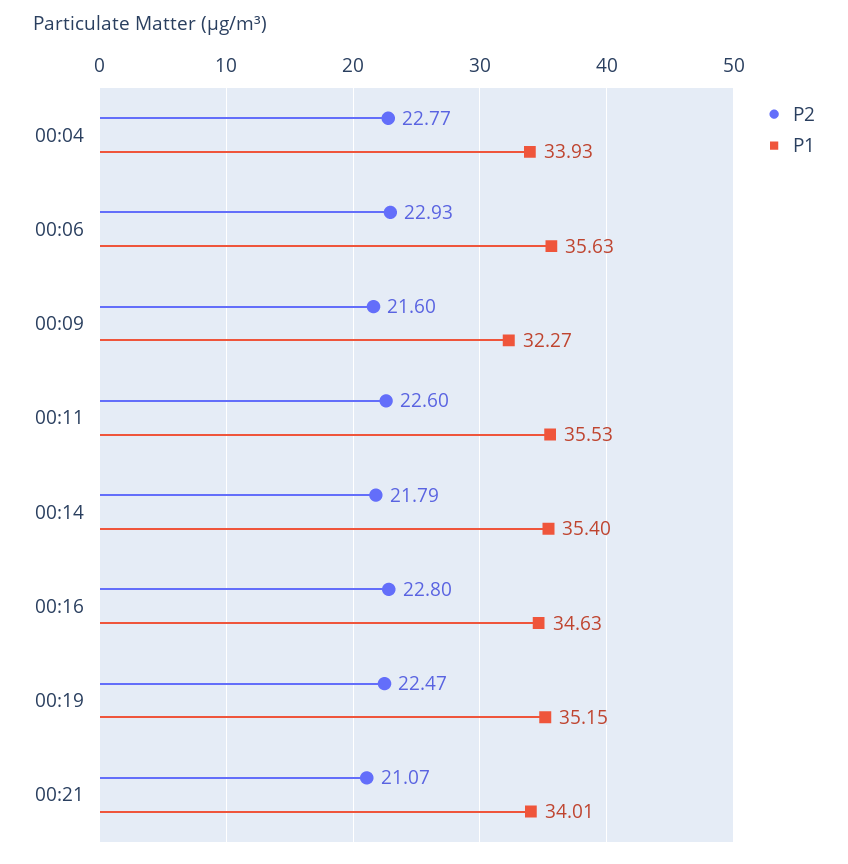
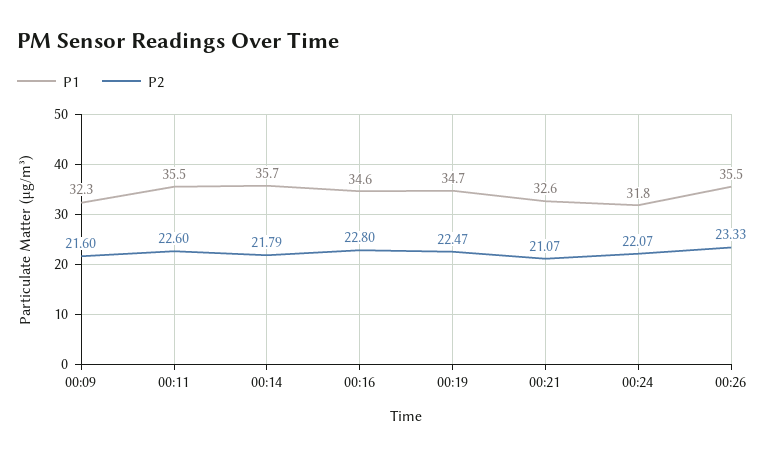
P2, 00:04: 22.77 -> none
P1, 00:04: 33.93 -> none
P2, 00:06: 22.93 -> none
P1, 00:06: 35.63 -> none
P1, 00:14: 35.4 -> 35.7
P1, 00:19: 35.15 -> 34.7
P1, 00:21: 34.01 -> 32.6
P1, 00:24: none -> 31.8
P2, 00:24: none -> 22.07
P1, 00:26: none -> 35.5
P2, 00:26: none -> 23.33

